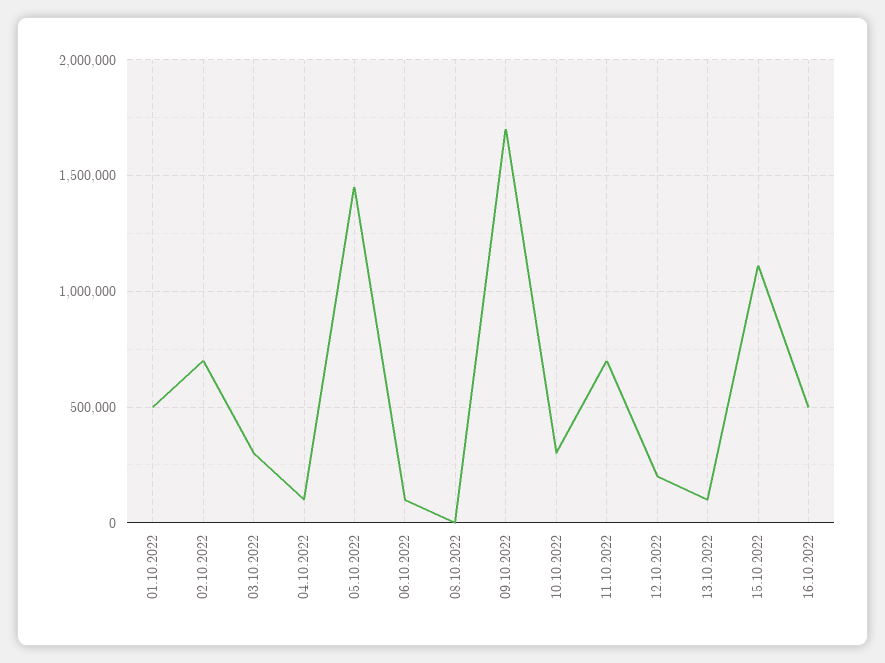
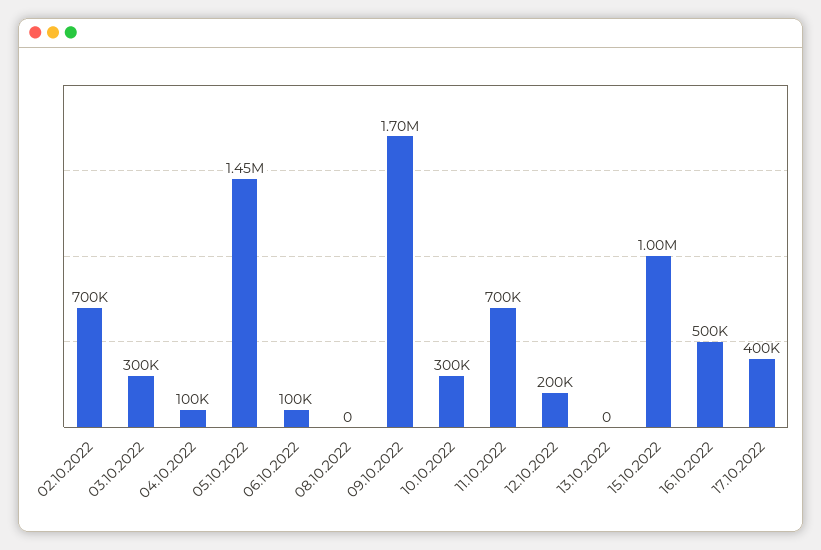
01.10.2022: 500000 -> none
13.10.2022: 100000 -> 0
15.10.2022: 1100000 -> 1000000
17.10.2022: none -> 400000

